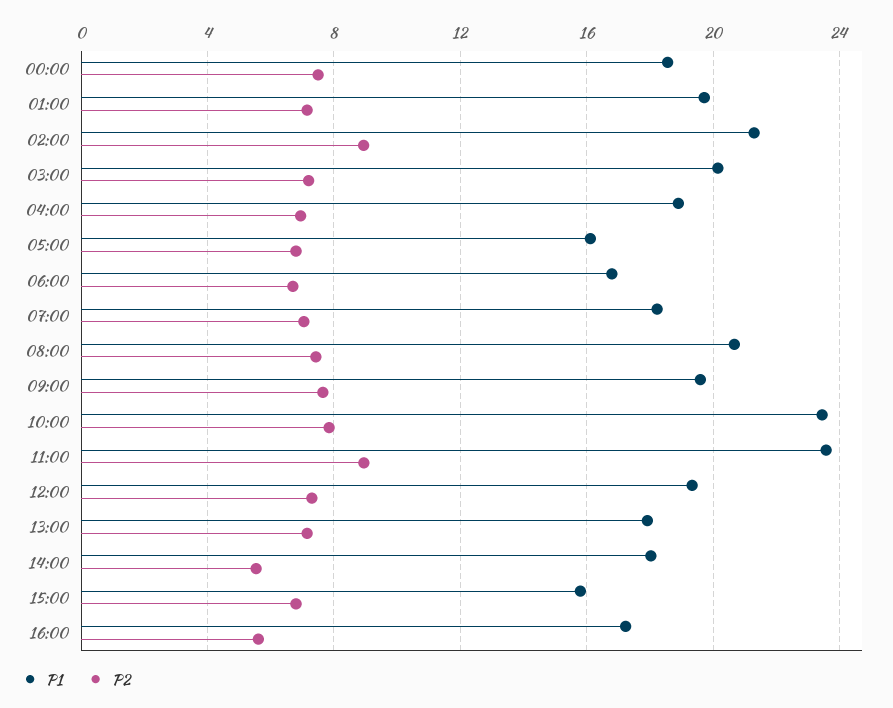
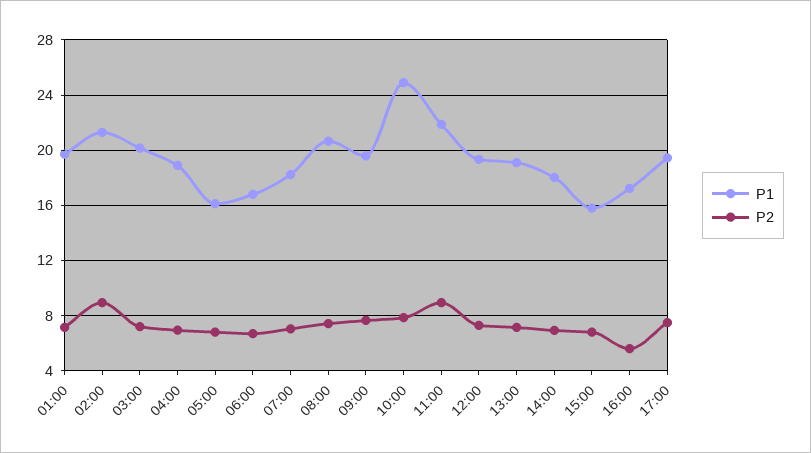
P1, 00:00: 18.5 -> none
P2, 00:00: 7.5 -> none
P1, 10:00: 23.5 -> 25
P1, 11:00: 23.5 -> 22
P1, 13:00: 18 -> 19
P2, 14:00: 5.5 -> 7
P1, 17:00: none -> 19.5
P2, 17:00: none -> 7.5

